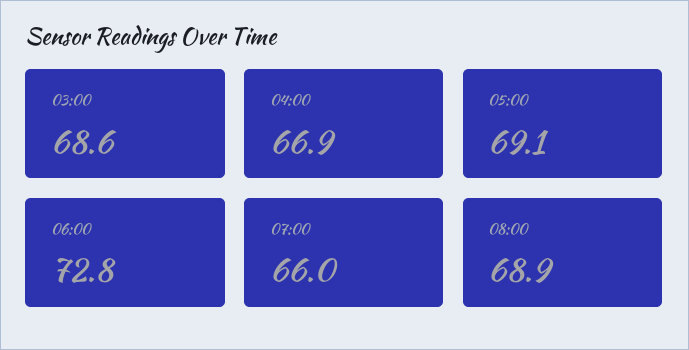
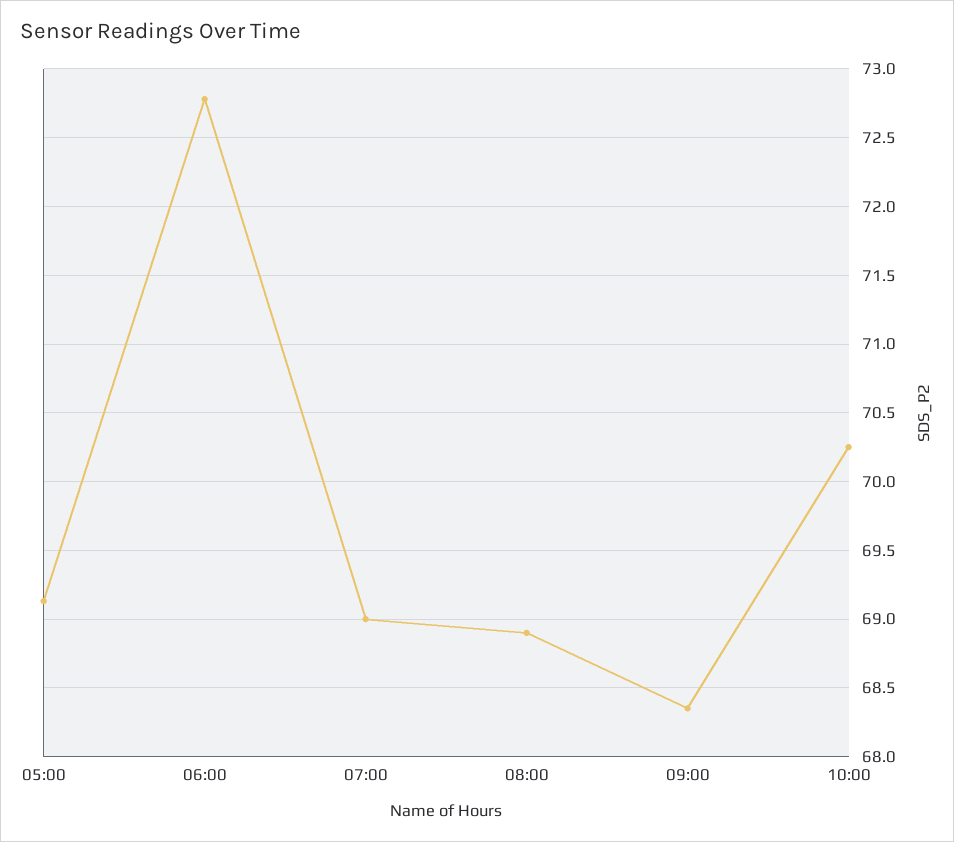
03:00: 68.6 -> none
04:00: 66.9 -> none
07:00: 66 -> 69
09:00: none -> 68.35
10:00: none -> 70.25

